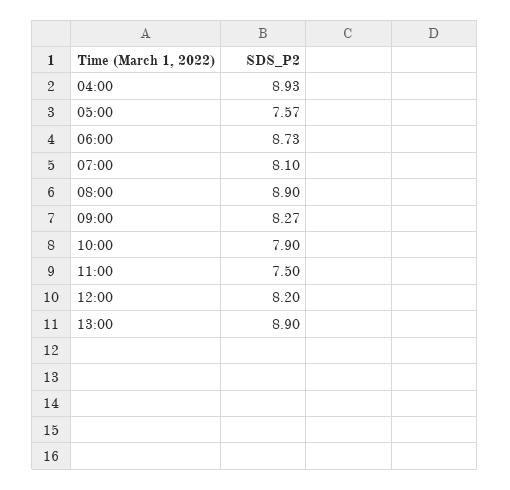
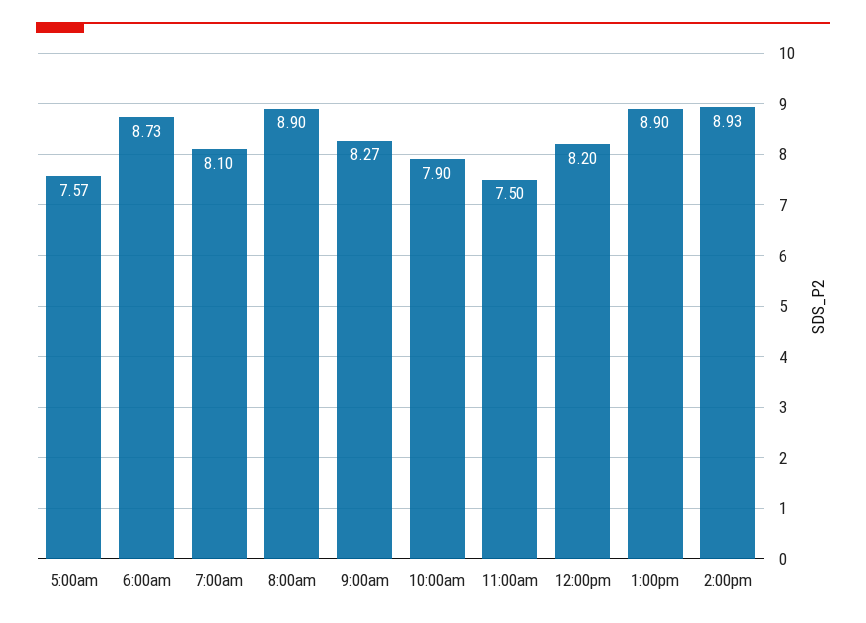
04:00: 8.93 -> none
2:00pm: none -> 8.93

